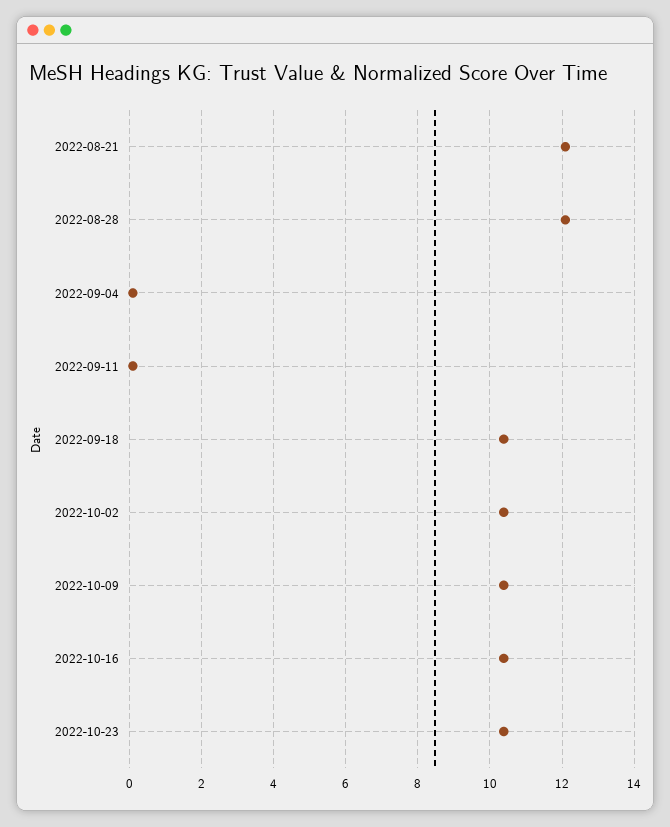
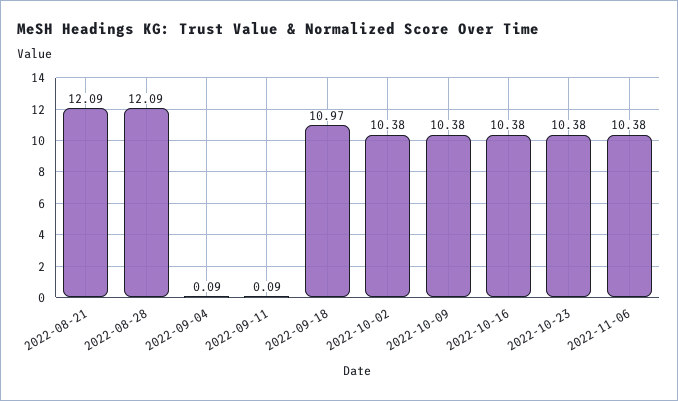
2022-09-18: 10.4 -> 10.97
2022-11-06: none -> 10.38

